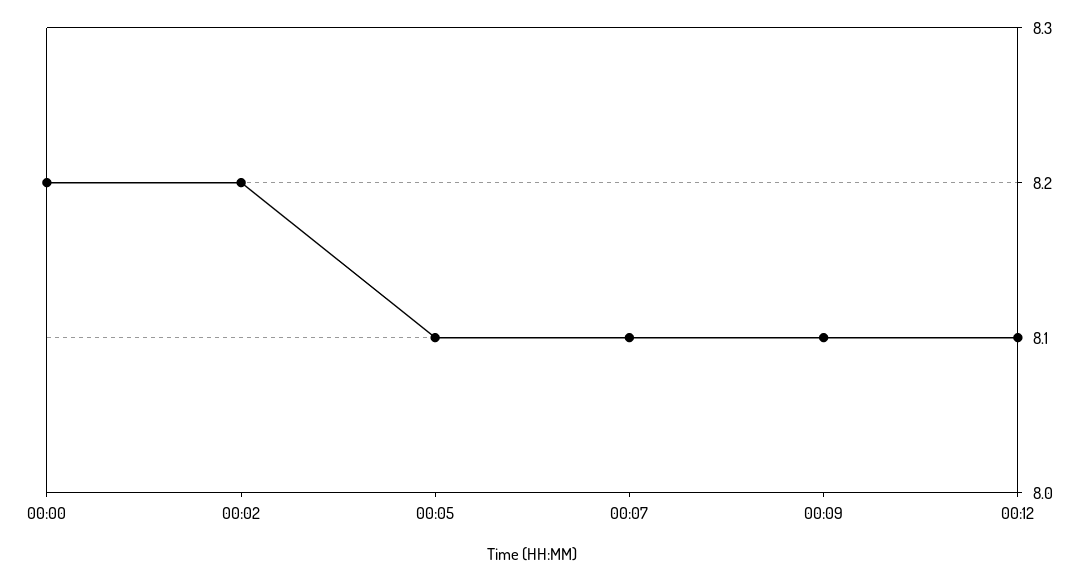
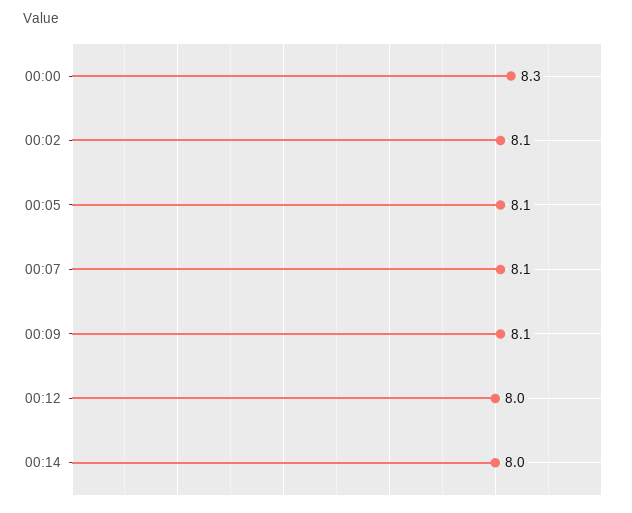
00:00: 8.2 -> 8.3
00:02: 8.2 -> 8.1
00:12: 8.1 -> 8
00:14: none -> 8

